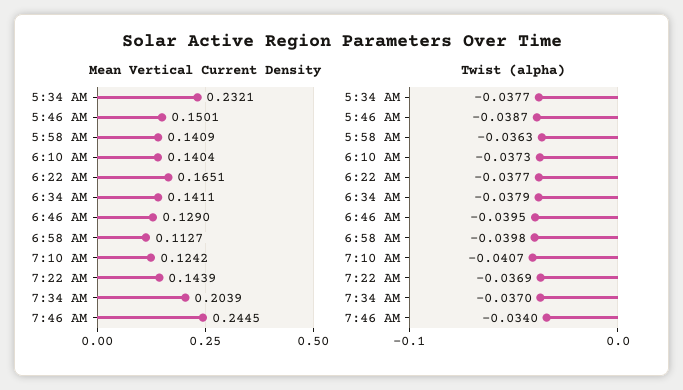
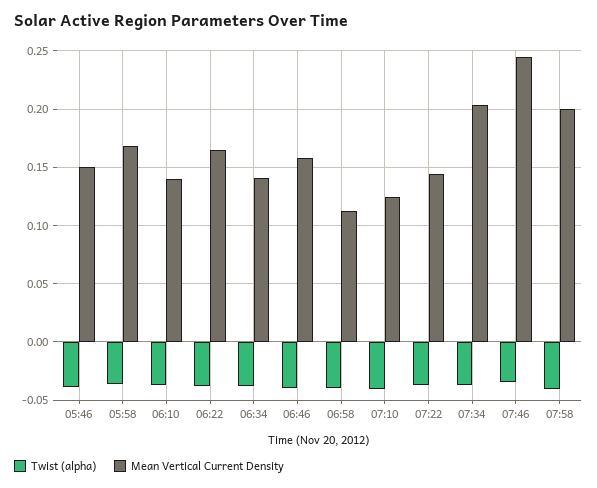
Mean Vertical Current Density, 5:34 AM: 0.2321 -> none
Mean Vertical Current Density, 5:58 AM: 0.1409 -> 0.17
Mean Vertical Current Density, 6:46 AM: 0.129 -> 0.16
Twist (alpha), 5:34 AM: -0.0377 -> none
Twist (alpha), 07:58: none -> -0.04
Mean Vertical Current Density, 07:58: none -> 0.2

